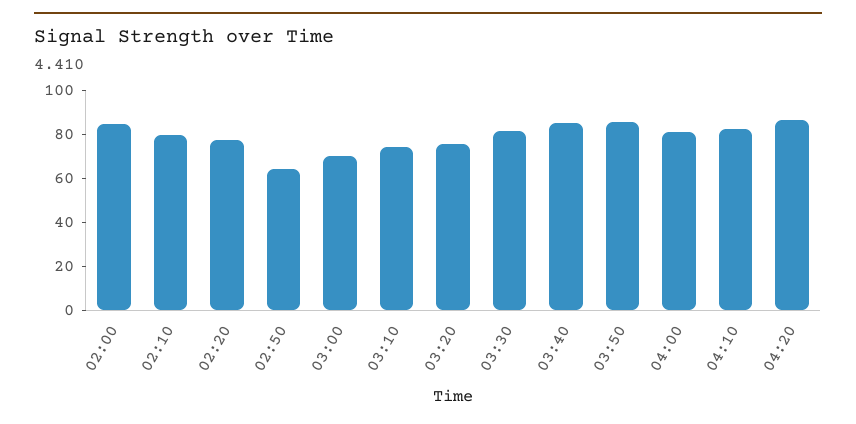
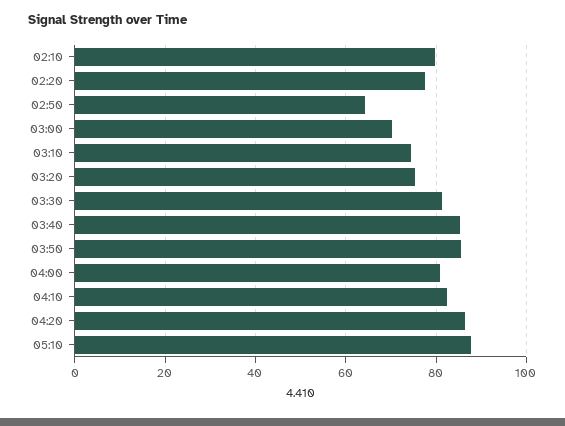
02:00: 85 -> none
05:10: none -> 88

